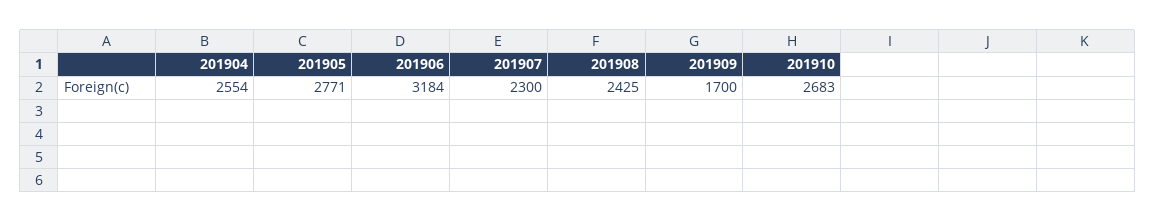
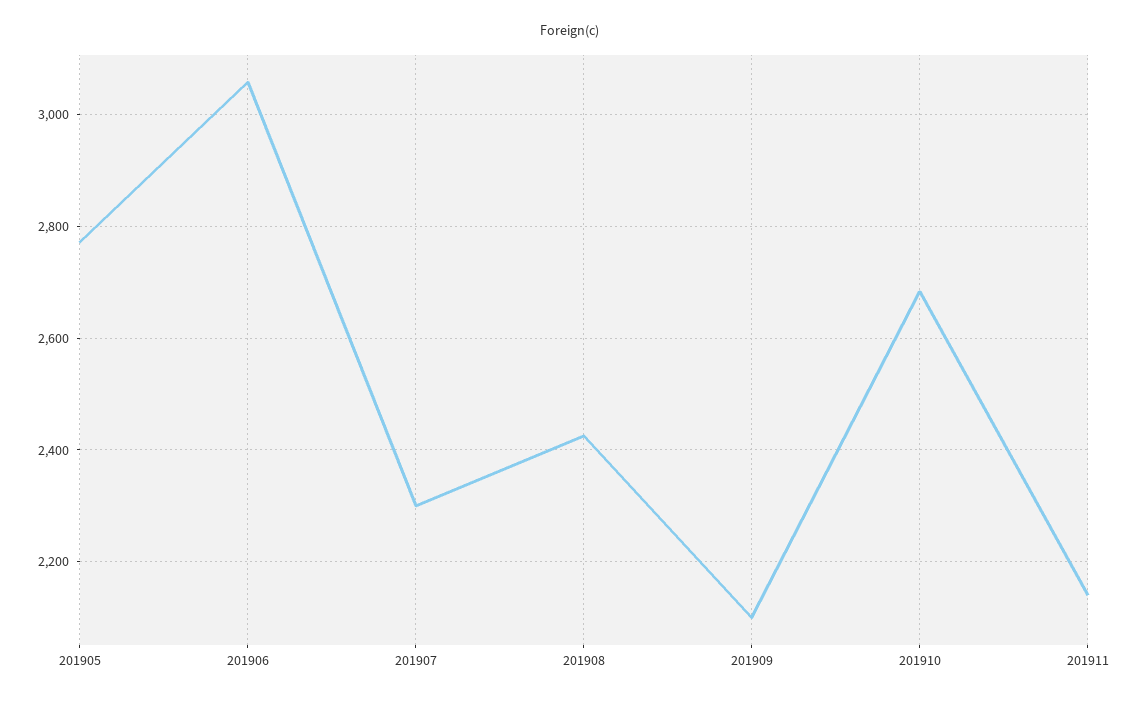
201904: 2554 -> none
201906: 3184 -> 3060
201909: 1700 -> 2100
201911: none -> 2140

